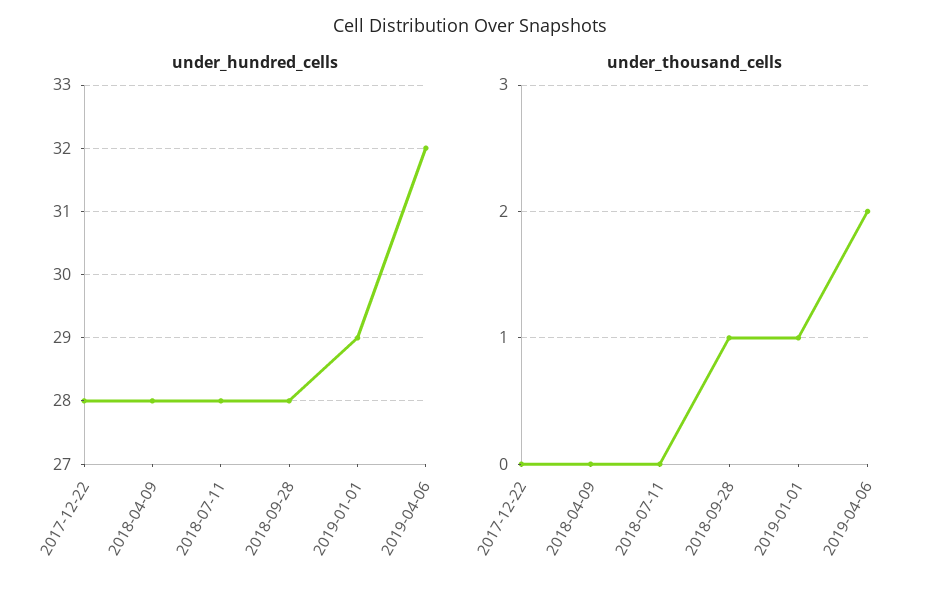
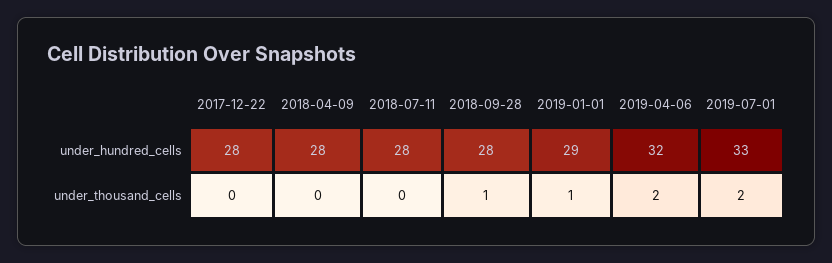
under_hundred_cells, 2019-07-01: none -> 33
under_thousand_cells, 2019-07-01: none -> 2

